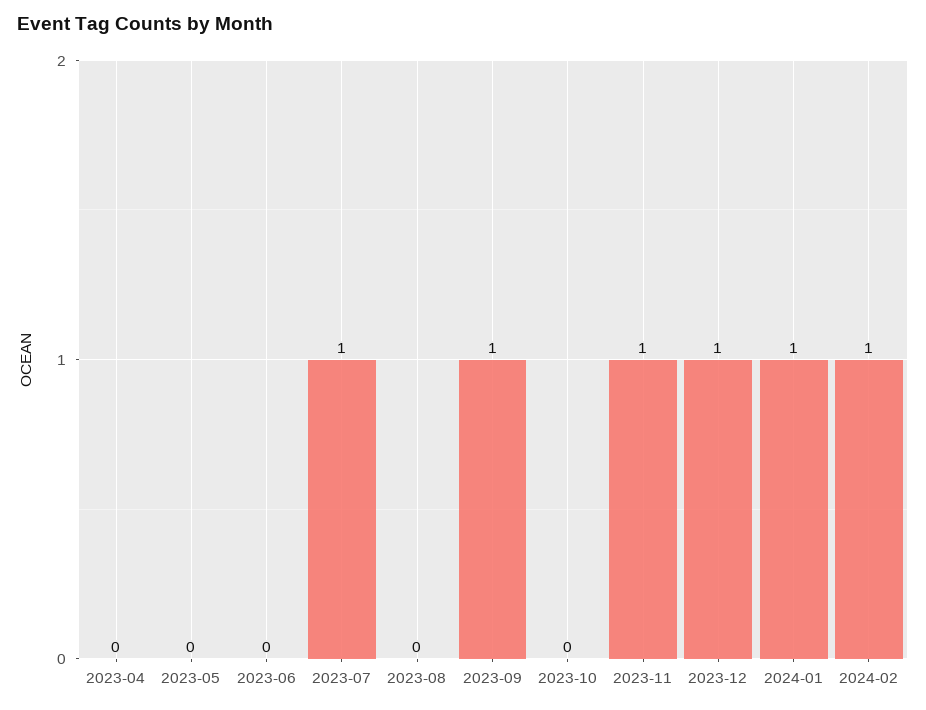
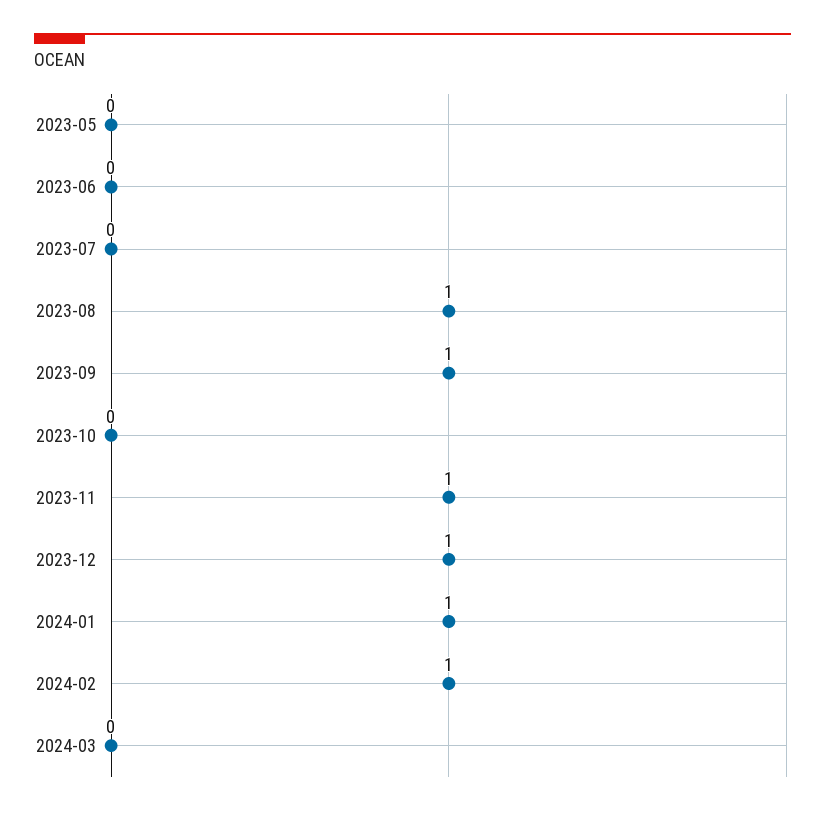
2023-04: 0 -> none
2023-07: 1 -> 0
2023-08: 0 -> 1
2024-03: none -> 0

